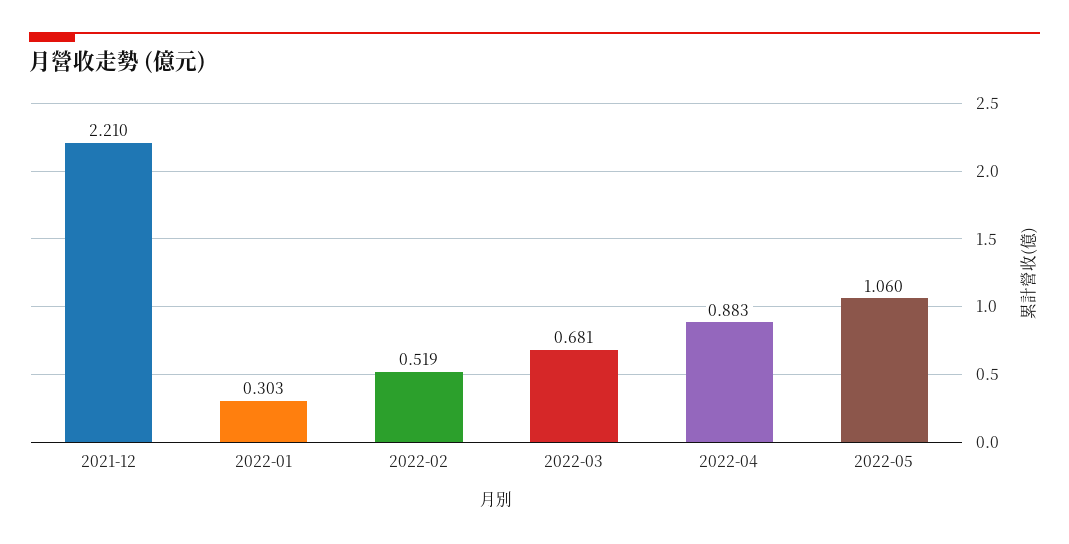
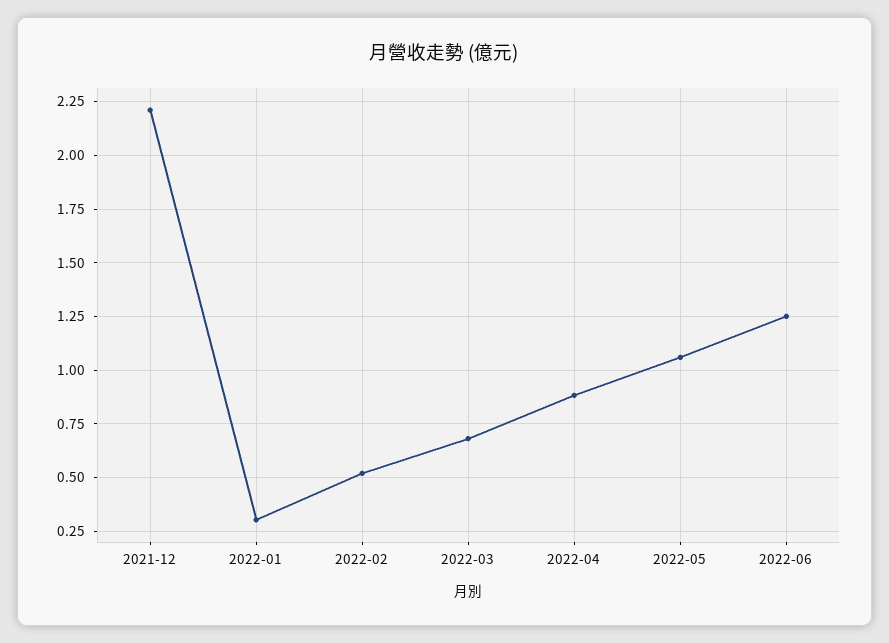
2022-06: none -> 1.25

